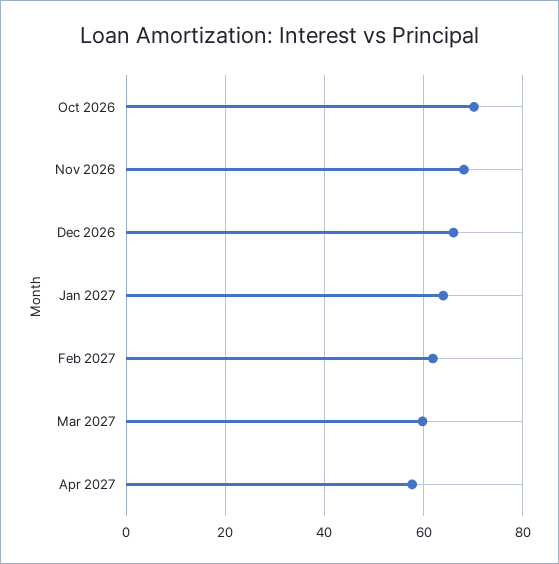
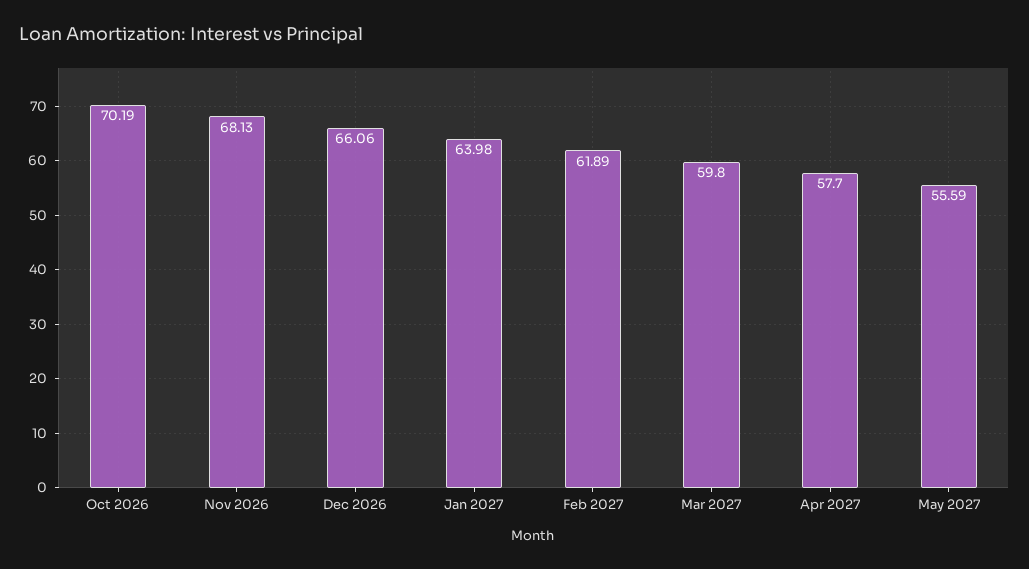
May 2027: none -> 55.59

